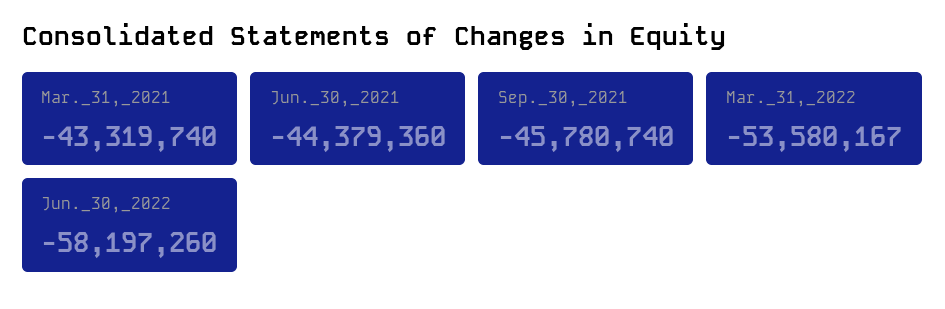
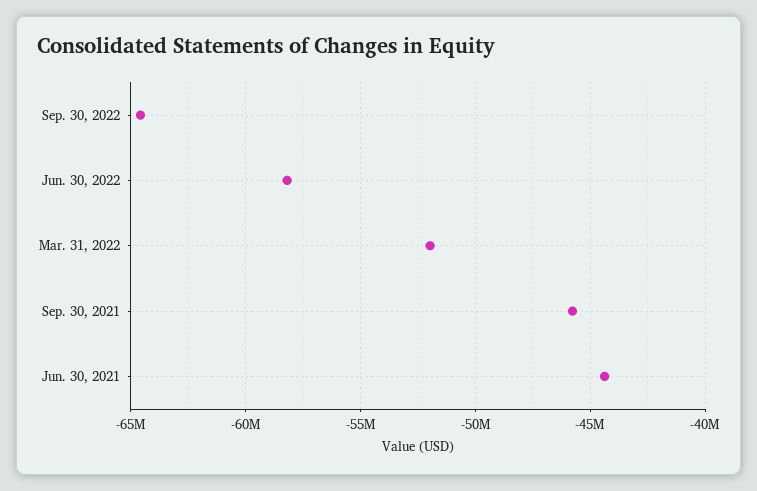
Mar._31,_2021: -43319740 -> none
Mar._31,_2022: -53580167 -> -52000000
Sep. 30, 2022: none -> -64500000

